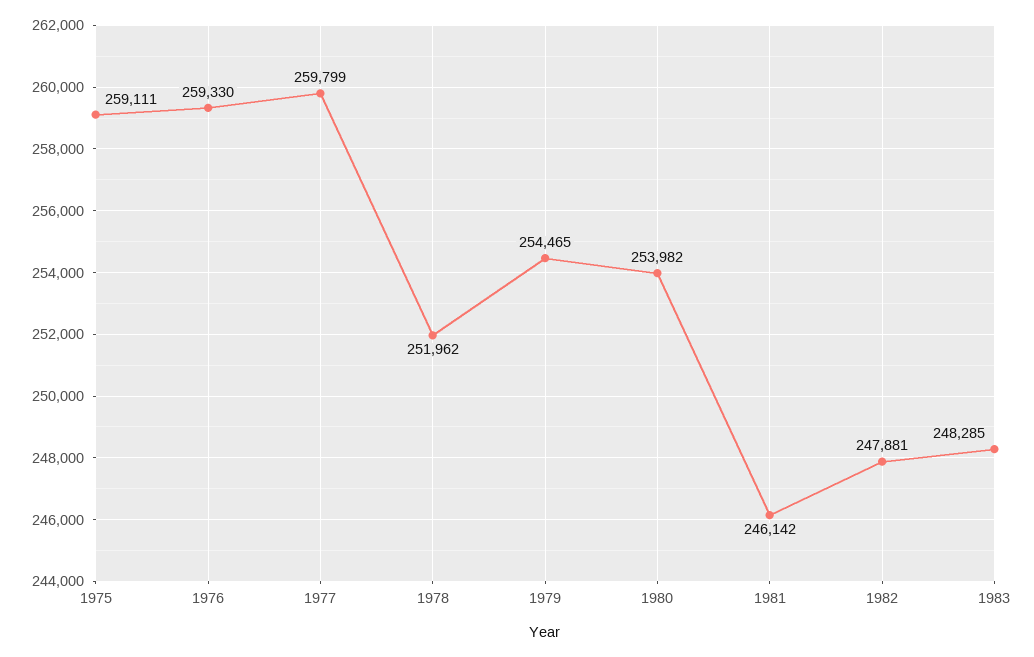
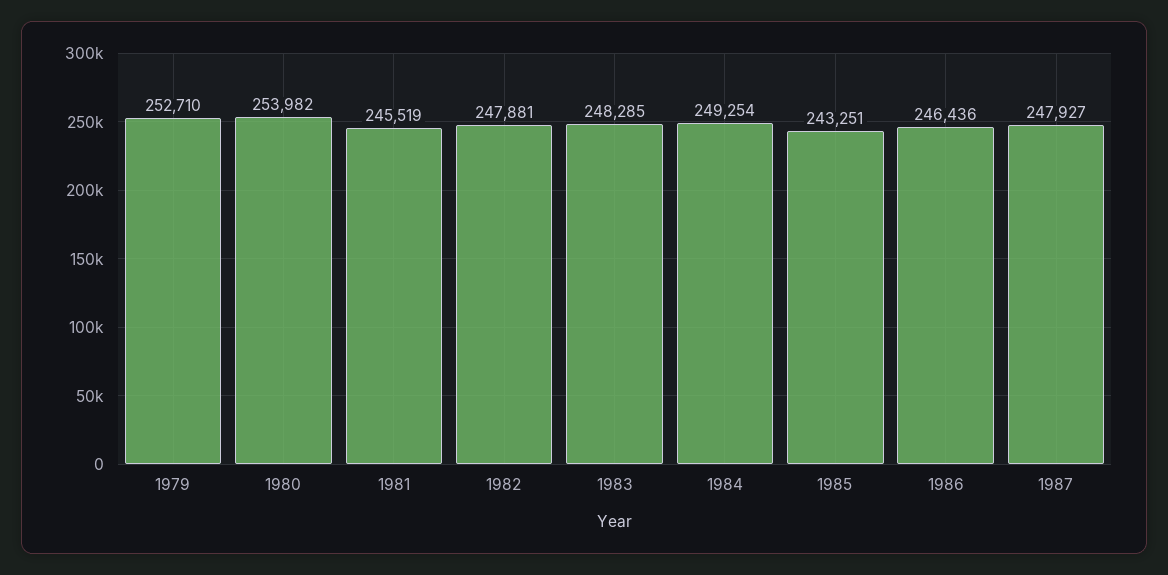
1975: 259111 -> none
1976: 259330 -> none
1977: 259799 -> none
1978: 251962 -> none
1979: 254465 -> 252710
1981: 246142 -> 245519
1984: none -> 249254
1985: none -> 243251
1986: none -> 246436
1987: none -> 247927

